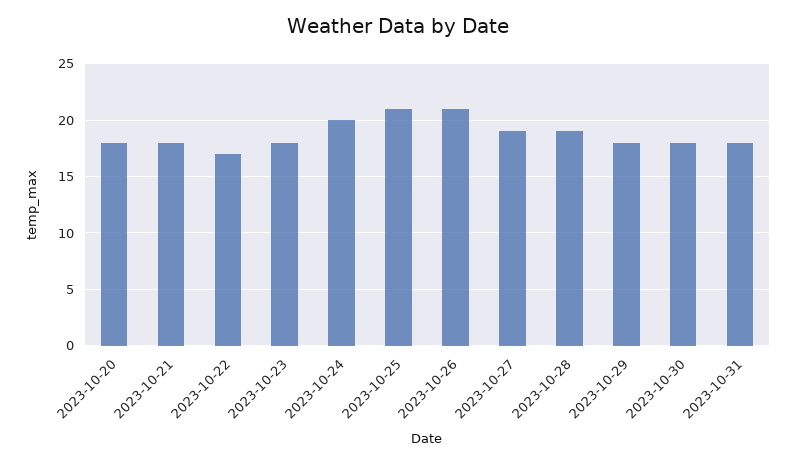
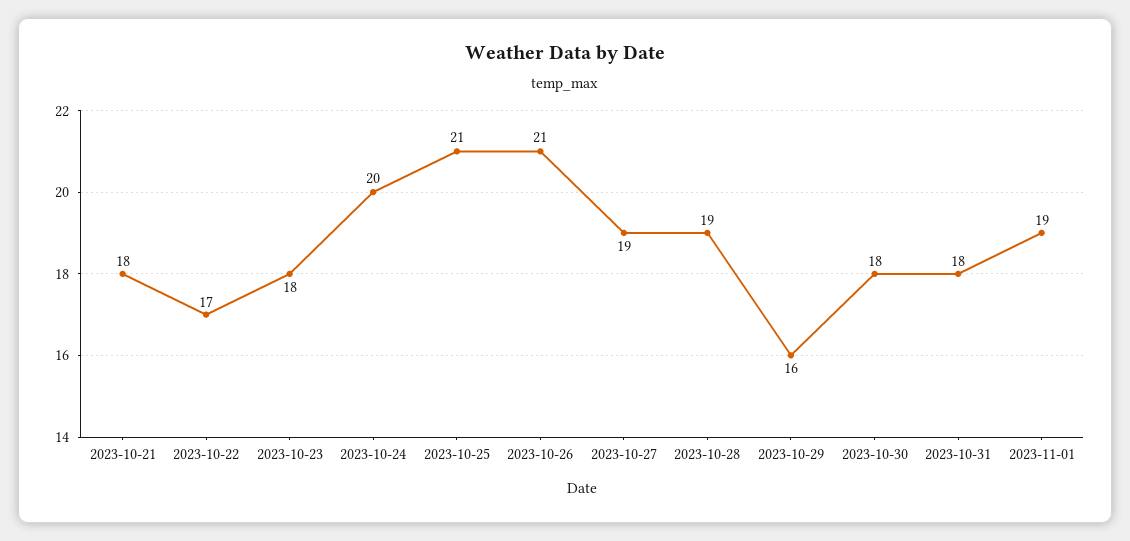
2023-10-20: 18 -> none
2023-10-29: 18 -> 16
2023-11-01: none -> 19

